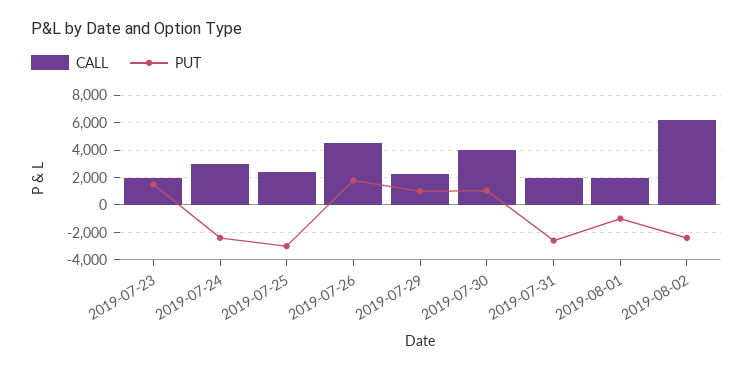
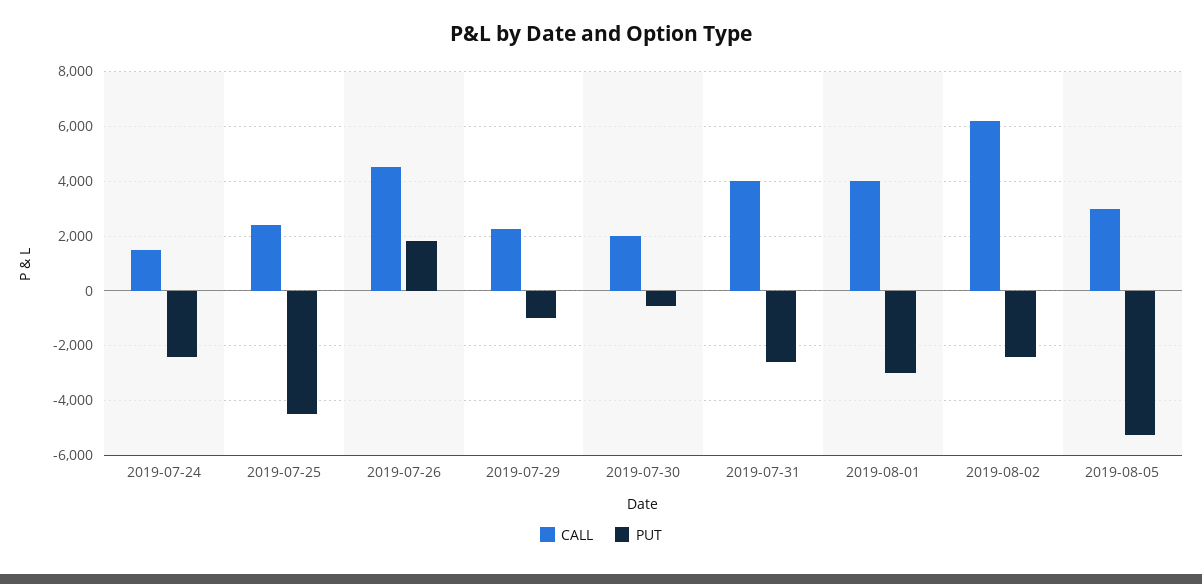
CALL, 2019-07-23: 2000 -> none
PUT, 2019-07-23: 1500 -> none
CALL, 2019-07-24: 3000 -> 1500
PUT, 2019-07-25: -3000 -> -4500
PUT, 2019-07-29: 1000 -> -1000
CALL, 2019-07-30: 4000 -> 2000
PUT, 2019-07-30: 1000 -> -500
CALL, 2019-07-31: 2000 -> 4000
CALL, 2019-08-01: 2000 -> 4000
PUT, 2019-08-01: -1000 -> -3000
CALL, 2019-08-05: none -> 3000
PUT, 2019-08-05: none -> -5250

